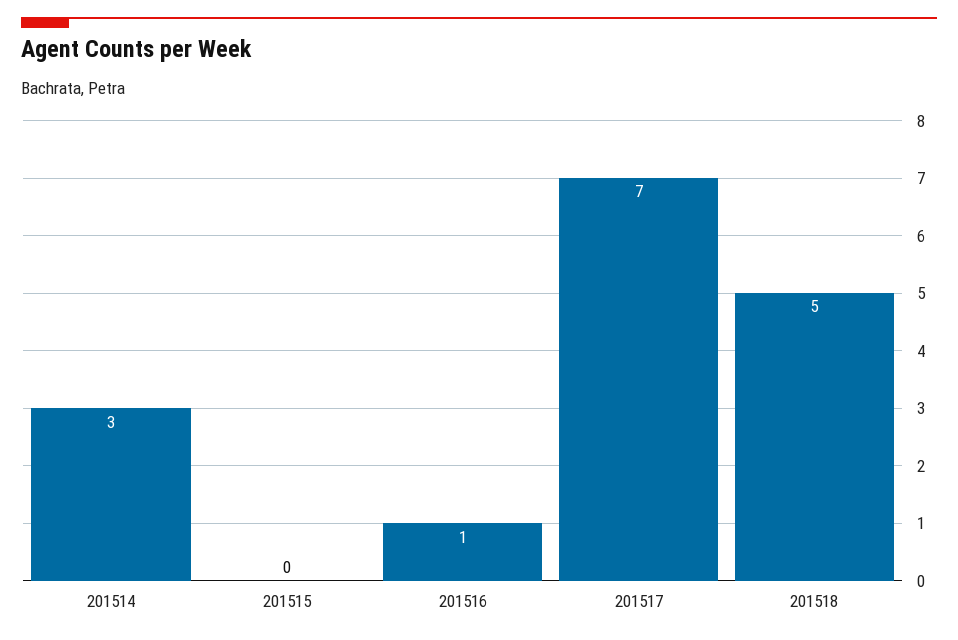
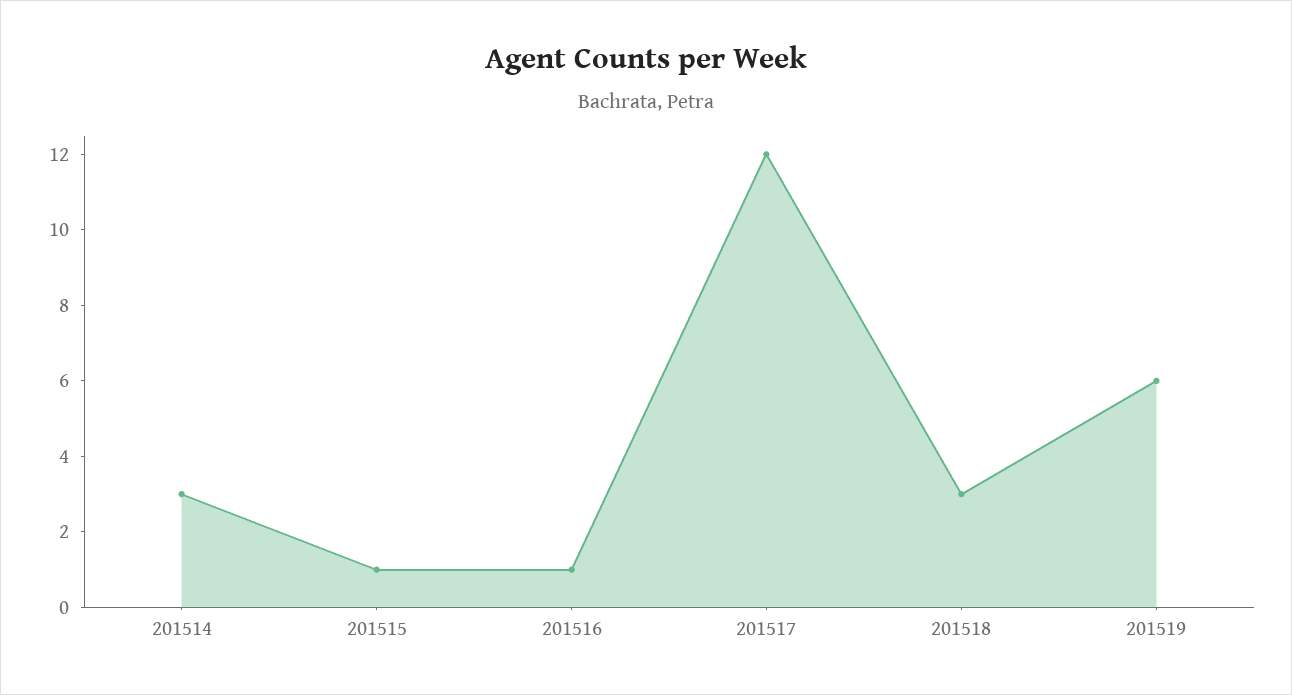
201515: 0 -> 1
201517: 7 -> 12
201518: 5 -> 3
201519: none -> 6

